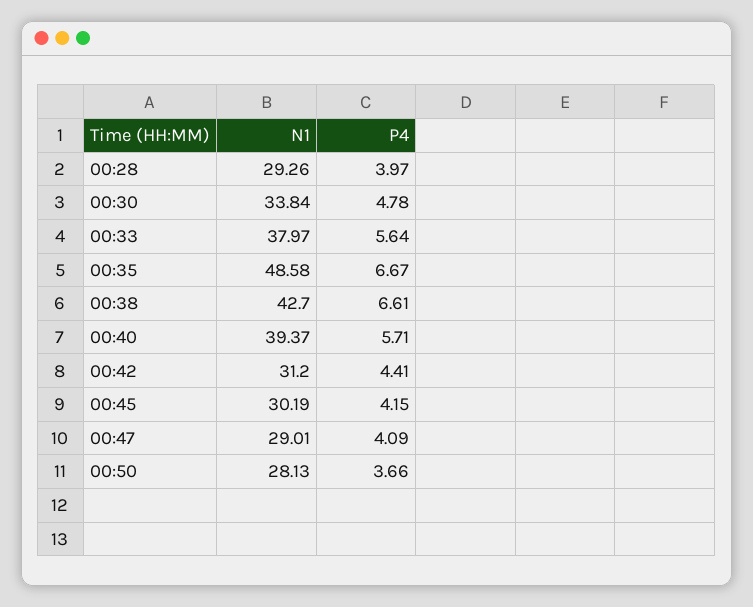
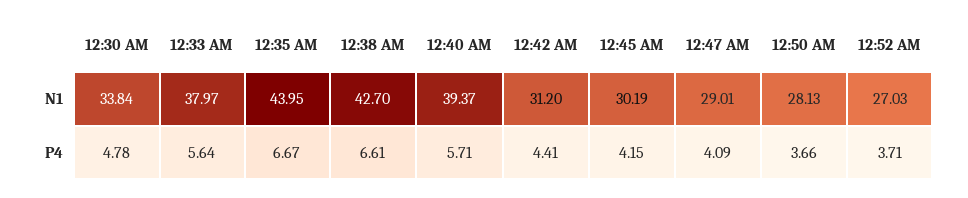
N1, 00:28: 29.26 -> none
P4, 00:28: 3.97 -> none
N1, 00:35: 48.58 -> 43.95
N1, 12:52 AM: none -> 27.03
P4, 12:52 AM: none -> 3.71

